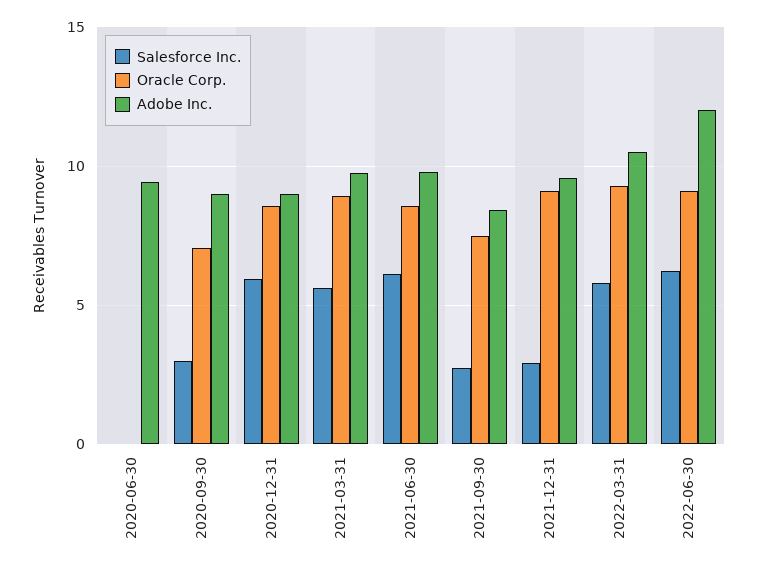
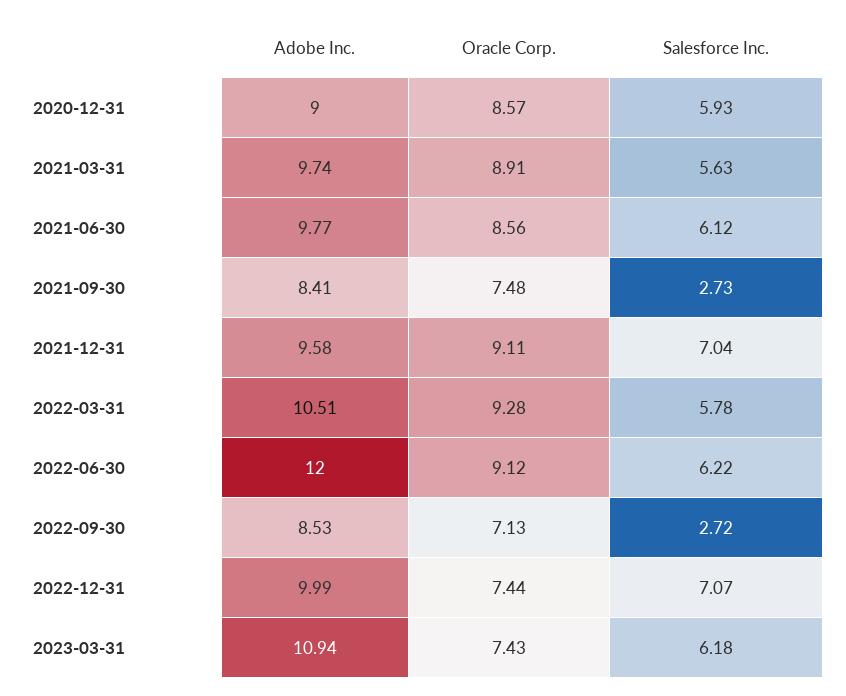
Salesforce Inc., 2020-06-30: 0 -> none
Oracle Corp., 2020-06-30: 0 -> none
Adobe Inc., 2020-06-30: 9.5 -> none
Salesforce Inc., 2020-09-30: 3 -> none
Oracle Corp., 2020-09-30: 7 -> none
Adobe Inc., 2020-09-30: 9 -> none
Salesforce Inc., 2021-12-31: 3 -> 7.04
Adobe Inc., 2022-09-30: none -> 8.53
Oracle Corp., 2022-09-30: none -> 7.13
Salesforce Inc., 2022-09-30: none -> 2.72
Adobe Inc., 2022-12-31: none -> 9.99
Oracle Corp., 2022-12-31: none -> 7.44
Salesforce Inc., 2022-12-31: none -> 7.07
Adobe Inc., 2023-03-31: none -> 10.94
Oracle Corp., 2023-03-31: none -> 7.43
Salesforce Inc., 2023-03-31: none -> 6.18

